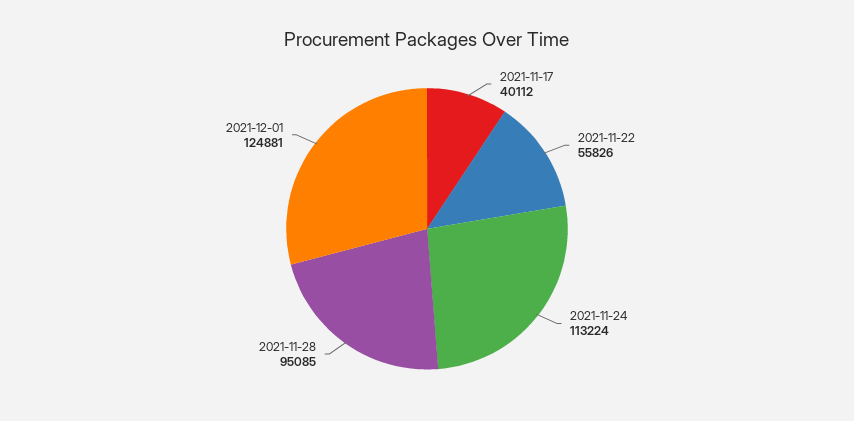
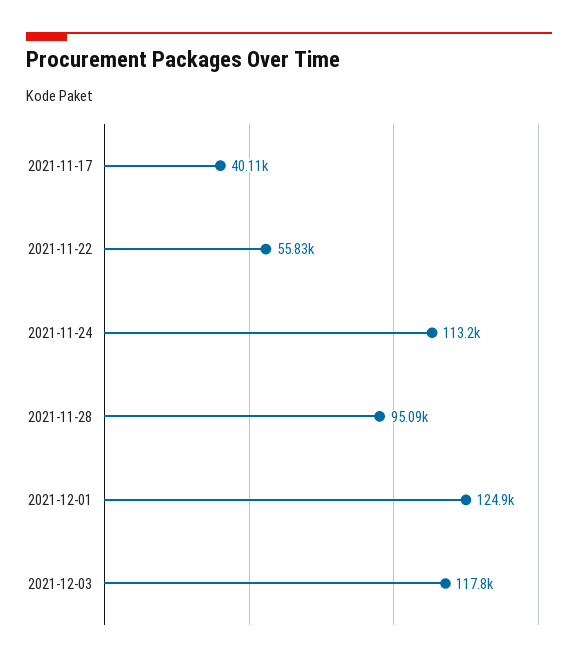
2021-12-03: none -> 117800

